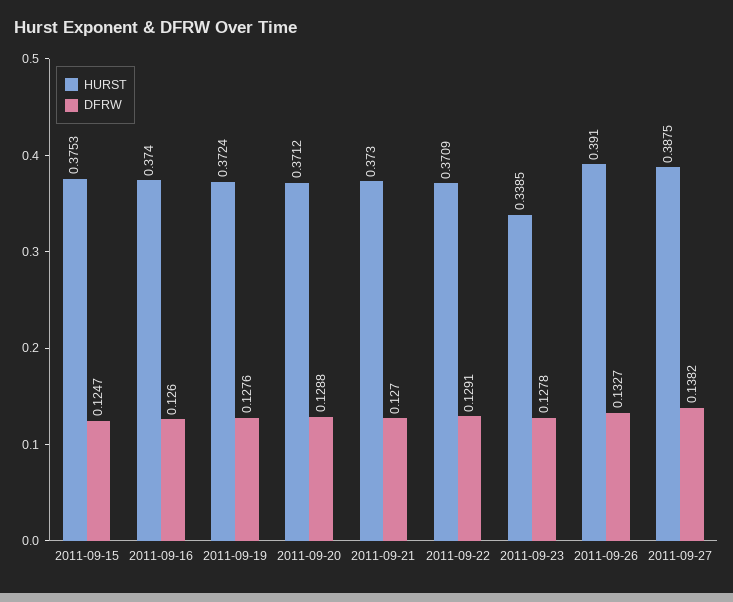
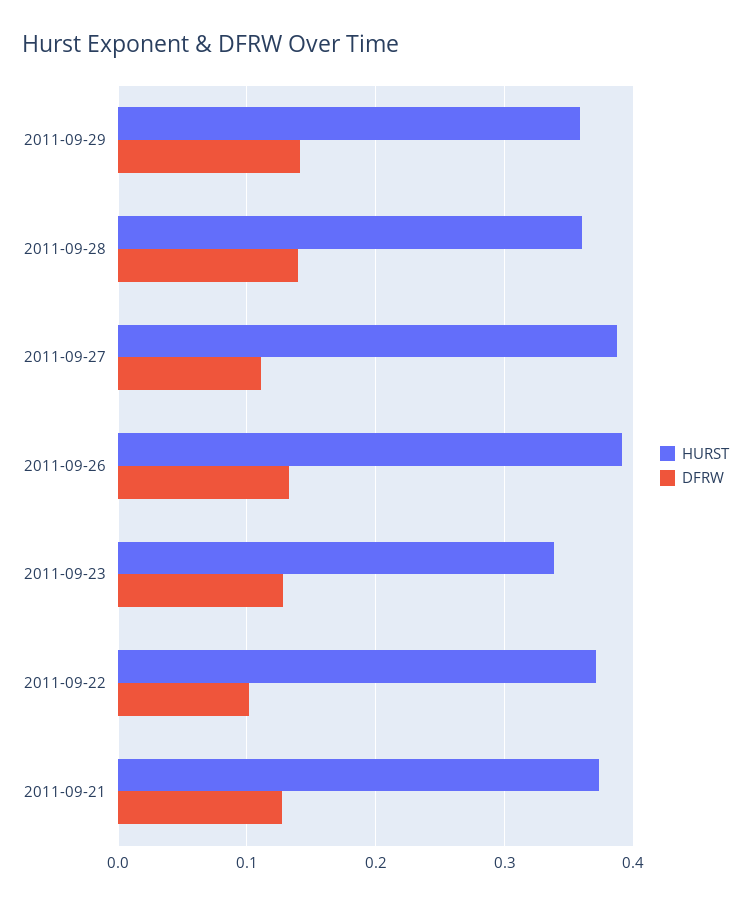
HURST, 2011-09-15: 0.3753 -> none
DFRW, 2011-09-15: 0.1247 -> none
HURST, 2011-09-16: 0.374 -> none
DFRW, 2011-09-16: 0.126 -> none
HURST, 2011-09-19: 0.3724 -> none
DFRW, 2011-09-19: 0.1276 -> none
HURST, 2011-09-20: 0.3712 -> none
DFRW, 2011-09-20: 0.1288 -> none
DFRW, 2011-09-22: 0.1291 -> 0.1
DFRW, 2011-09-27: 0.1382 -> 0.11
HURST, 2011-09-29: none -> 0.36
DFRW, 2011-09-29: none -> 0.14
HURST, 2011-09-28: none -> 0.36
DFRW, 2011-09-28: none -> 0.14

